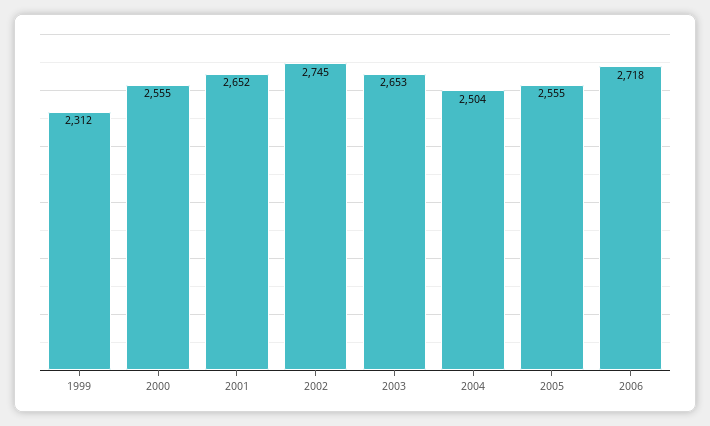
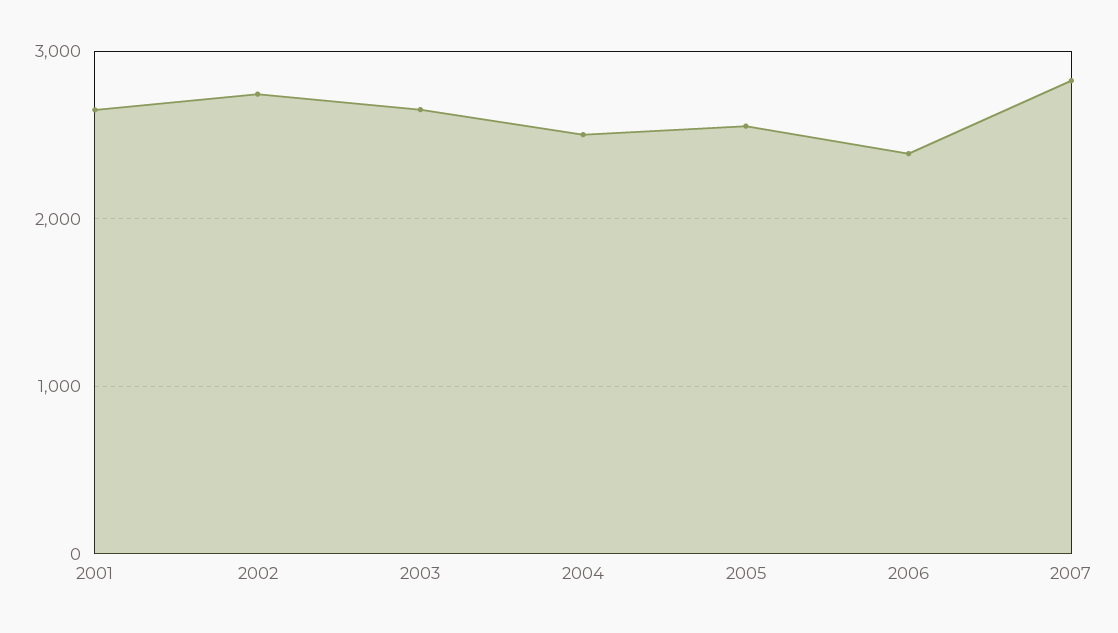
1999: 2312 -> none
2000: 2555 -> none
2006: 2718 -> 2400
2007: none -> 2800

